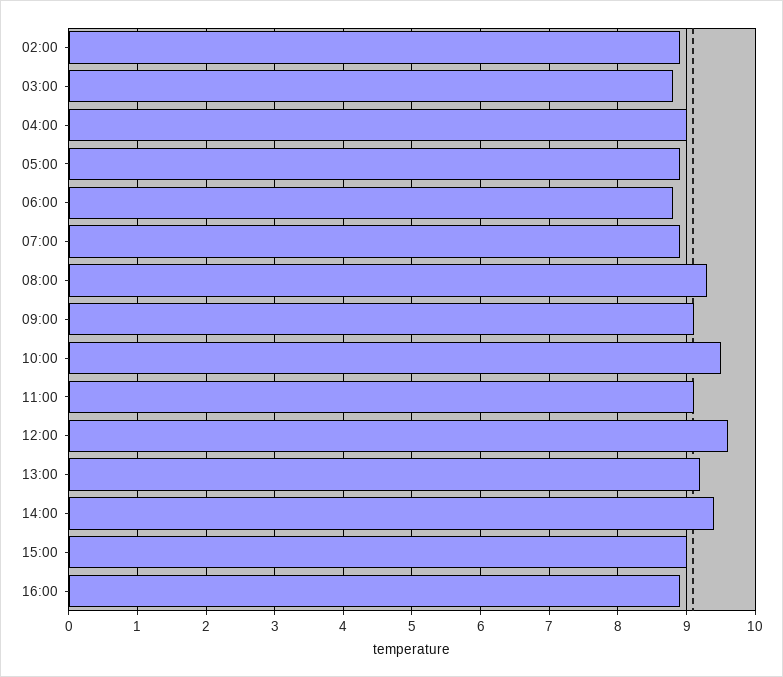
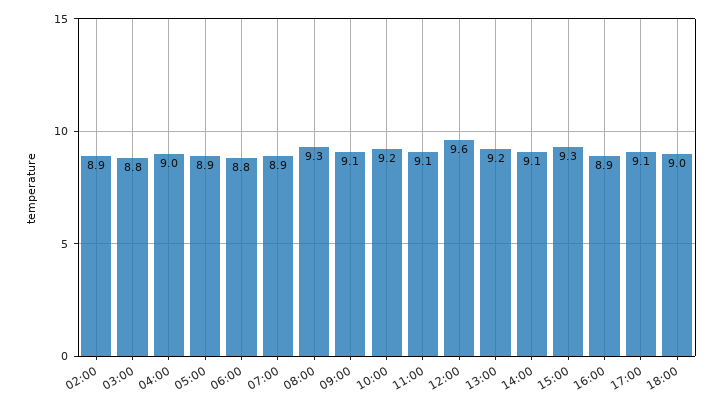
10:00: 9.5 -> 9.2
14:00: 9.4 -> 9.1
15:00: 9 -> 9.3
17:00: none -> 9.1
18:00: none -> 9

